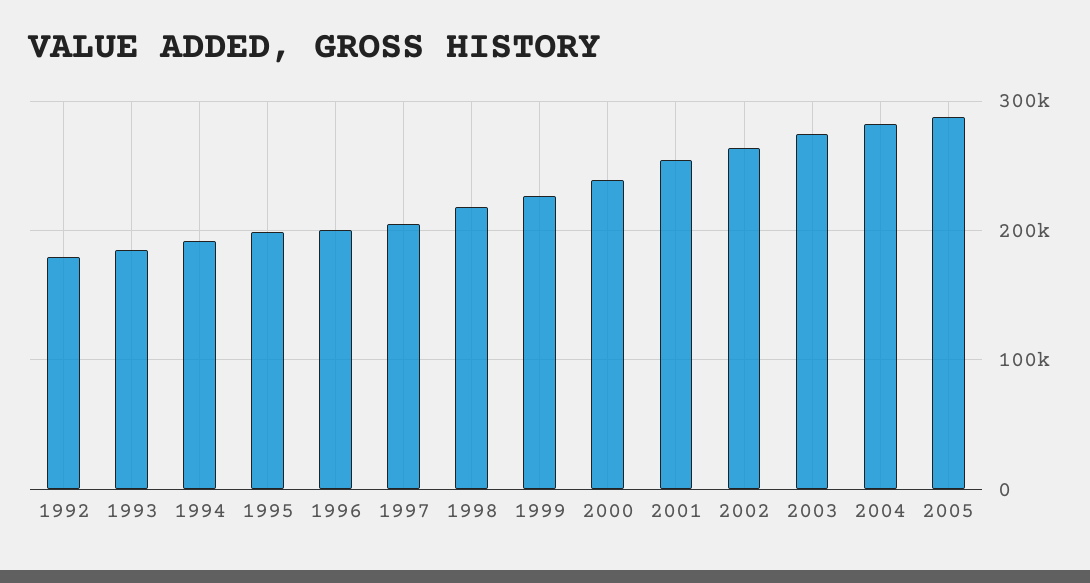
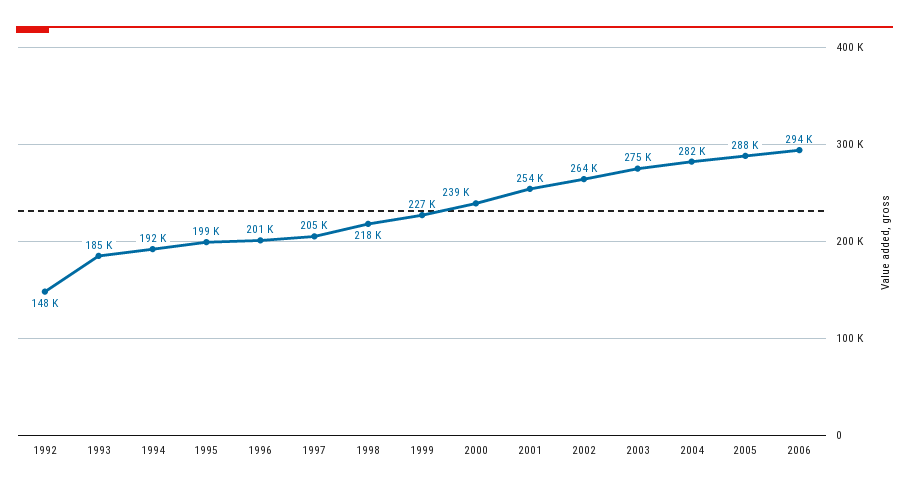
1992: 180000 -> 148000
2006: none -> 294000

